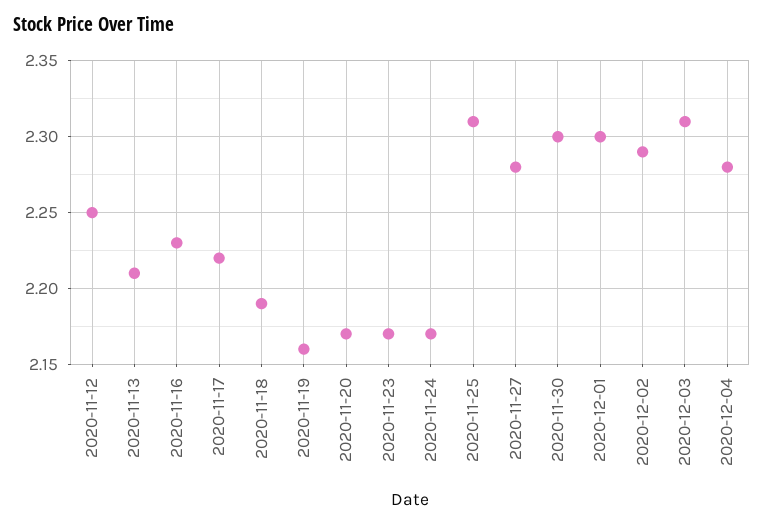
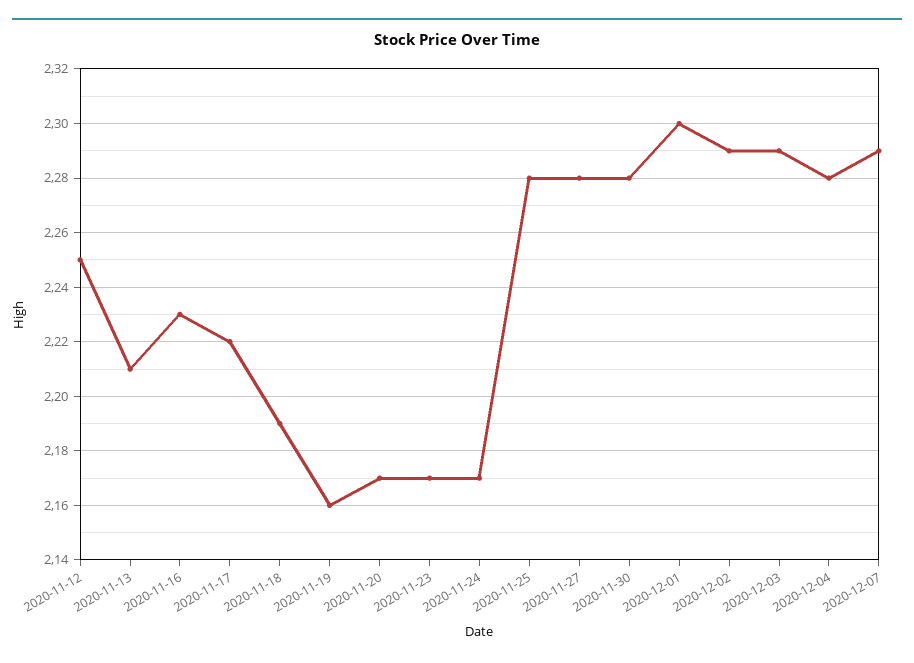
2020-11-25: 2.31 -> 2.28
2020-11-30: 2.3 -> 2.28
2020-12-03: 2.31 -> 2.29
2020-12-07: none -> 2.29

